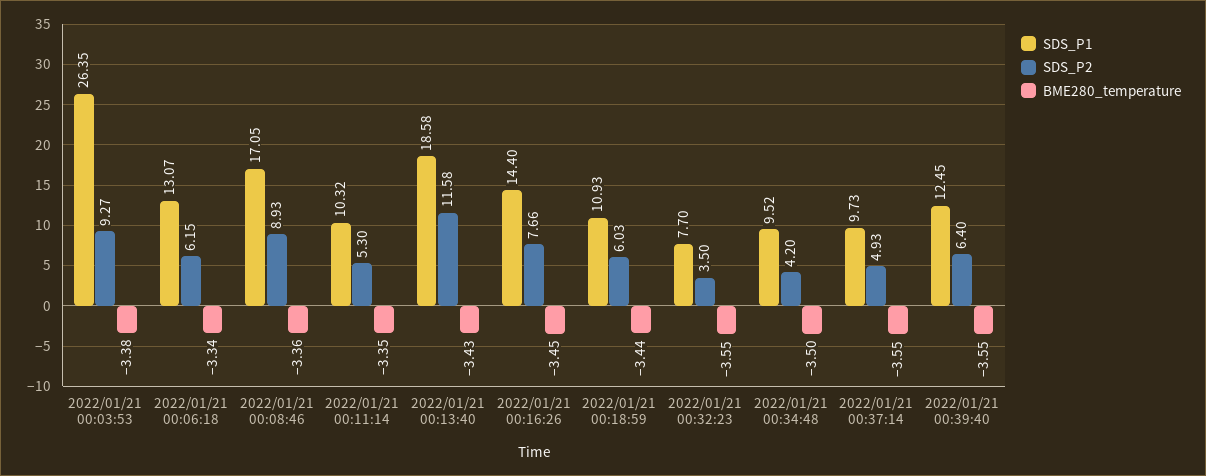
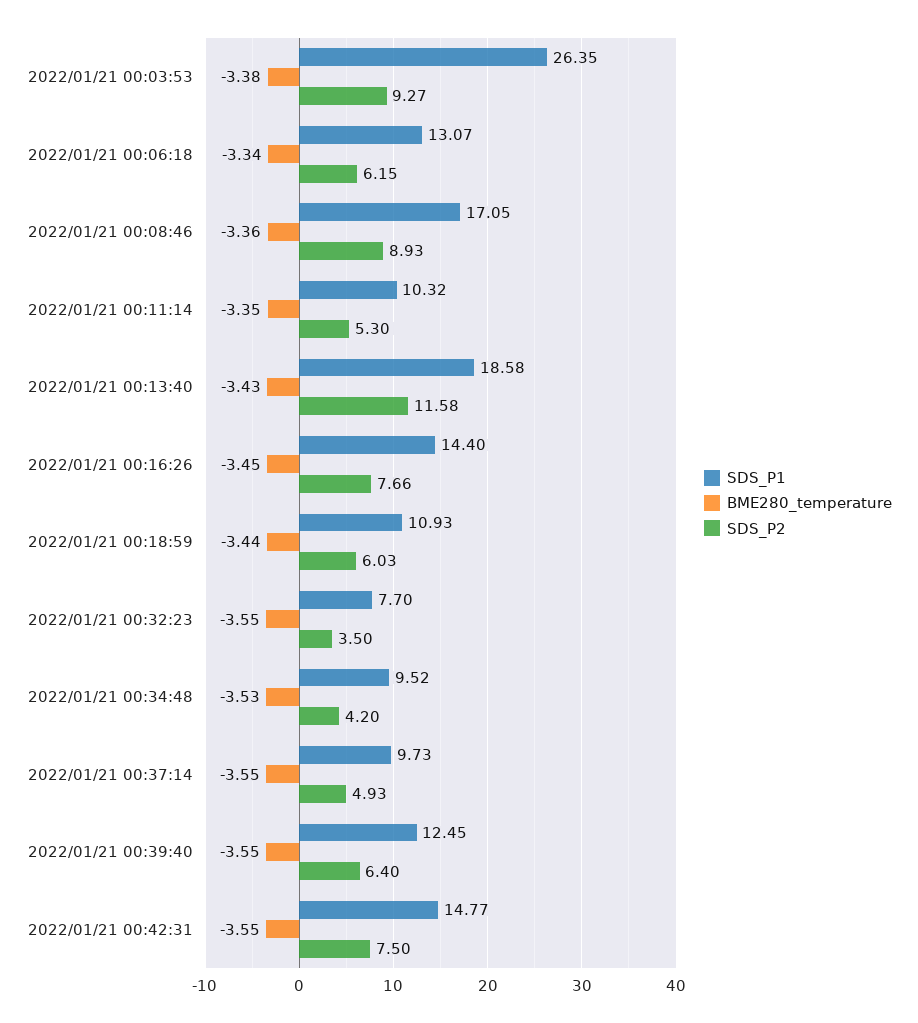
BME280_temperature, 2022/01/21 00:34:48: -3.5 -> -3.53
SDS_P1, 2022/01/21 00:42:31: none -> 14.77
BME280_temperature, 2022/01/21 00:42:31: none -> -3.55
SDS_P2, 2022/01/21 00:42:31: none -> 7.5

